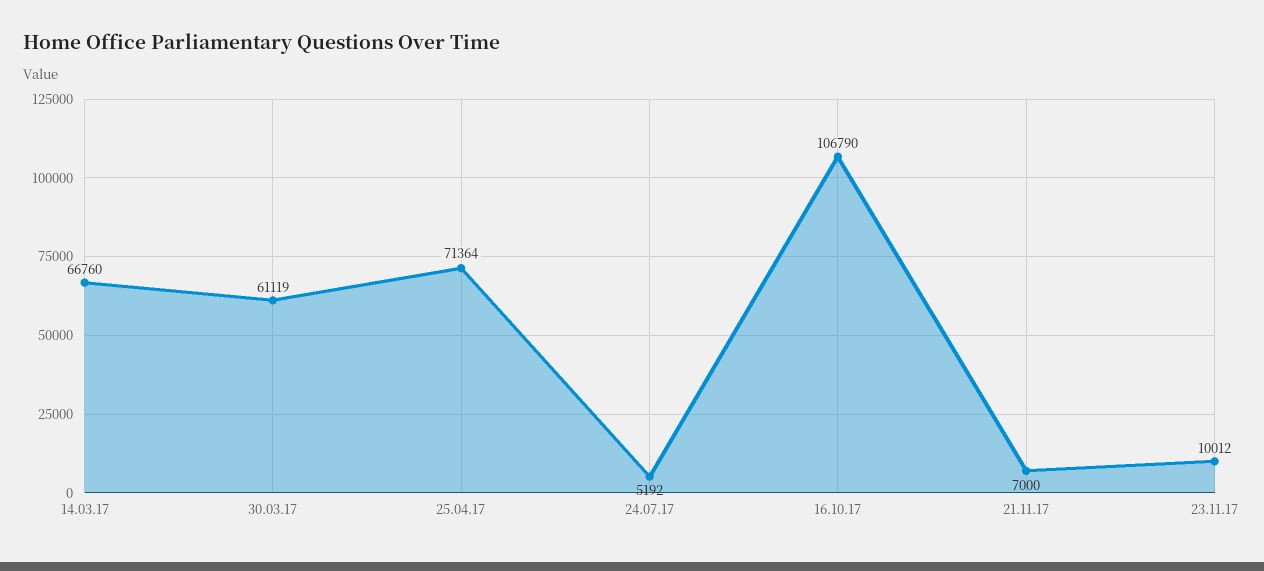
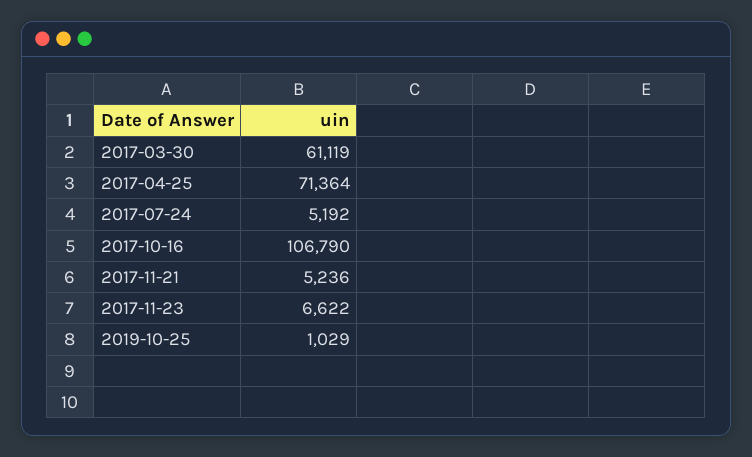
14.03.17: 66760 -> none
21.11.17: 7000 -> 5236
23.11.17: 10012 -> 6622
2019-10-25: none -> 1029

